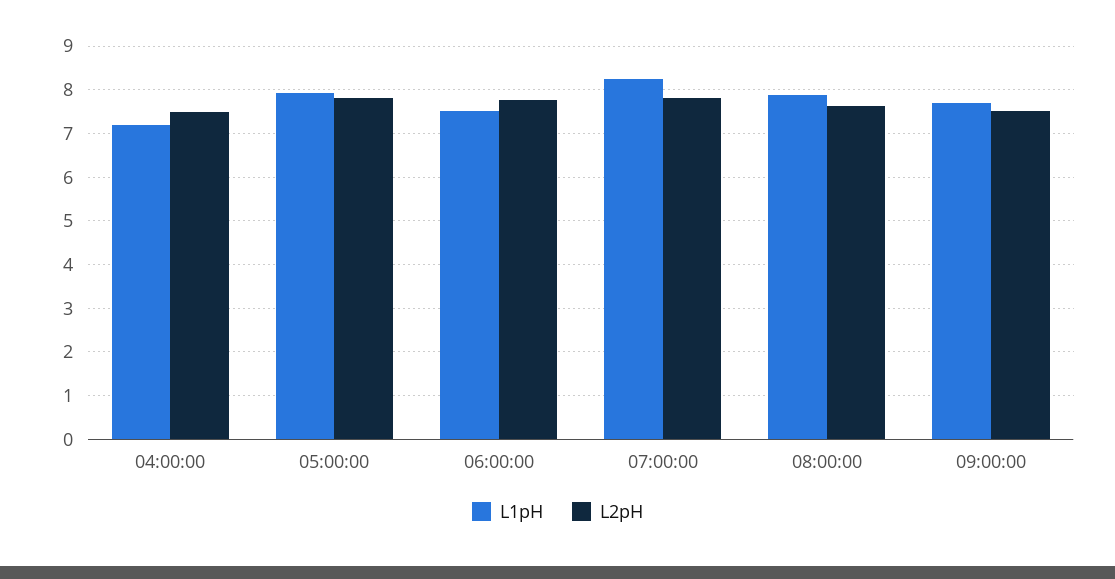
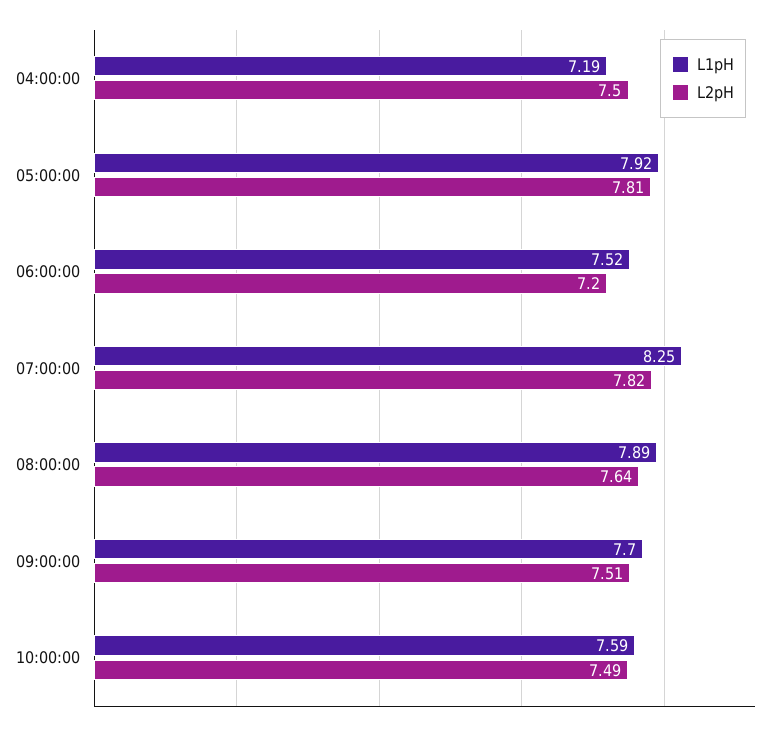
L2pH, 06:00:00: 7.8 -> 7.2
L1pH, 10:00:00: none -> 7.59
L2pH, 10:00:00: none -> 7.49

